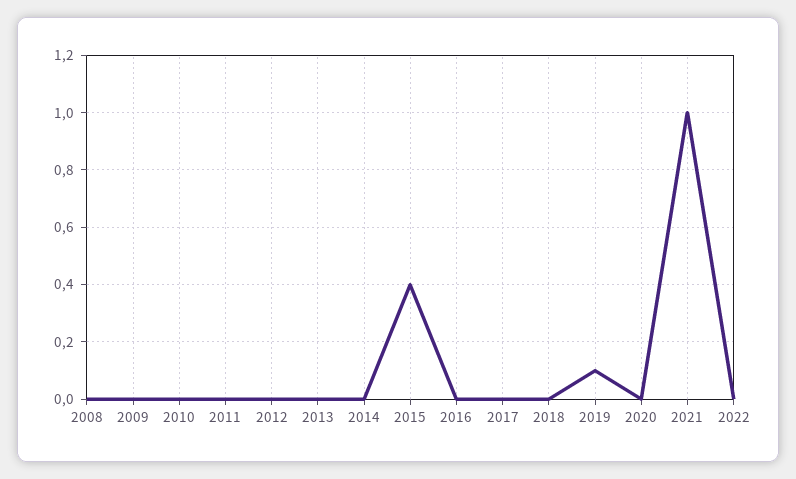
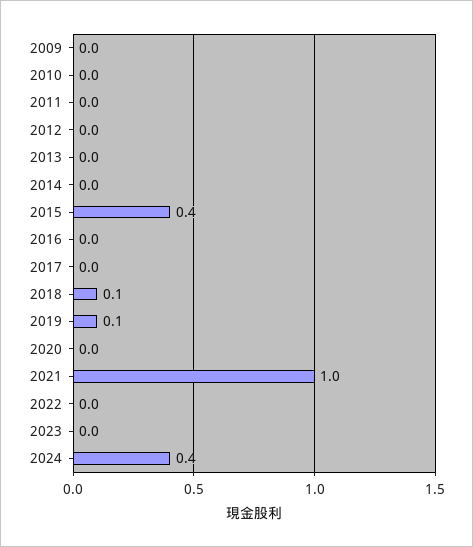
2008: 0 -> none
2018: 0 -> 0.1
2023: none -> 0
2024: none -> 0.4

